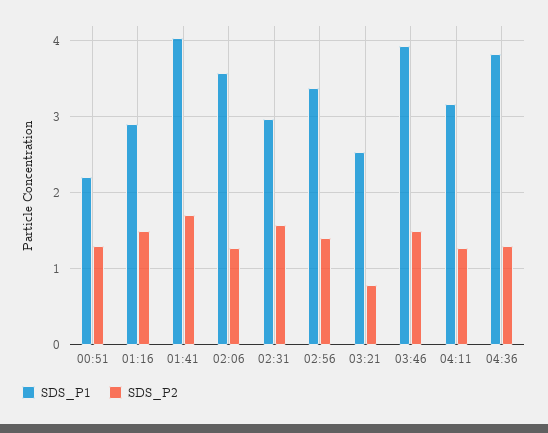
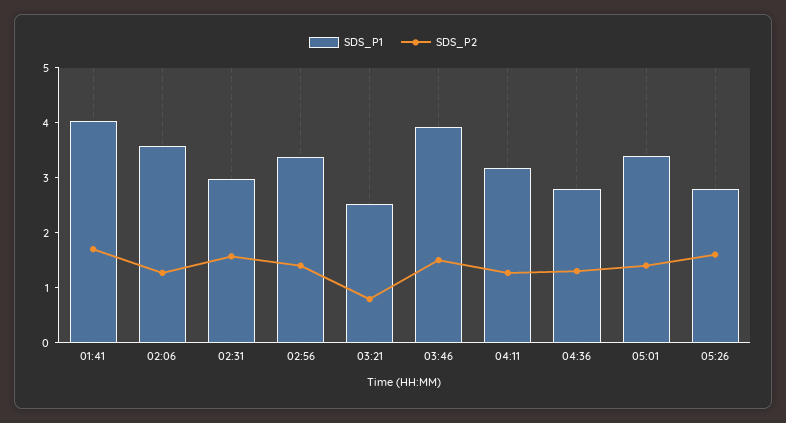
SDS_P1, 00:51: 2.2 -> none
SDS_P2, 00:51: 1.3 -> none
SDS_P1, 01:16: 2.9 -> none
SDS_P2, 01:16: 1.5 -> none
SDS_P1, 04:36: 3.8 -> 2.8
SDS_P1, 05:01: none -> 3.4
SDS_P2, 05:01: none -> 1.4
SDS_P1, 05:26: none -> 2.8
SDS_P2, 05:26: none -> 1.6

